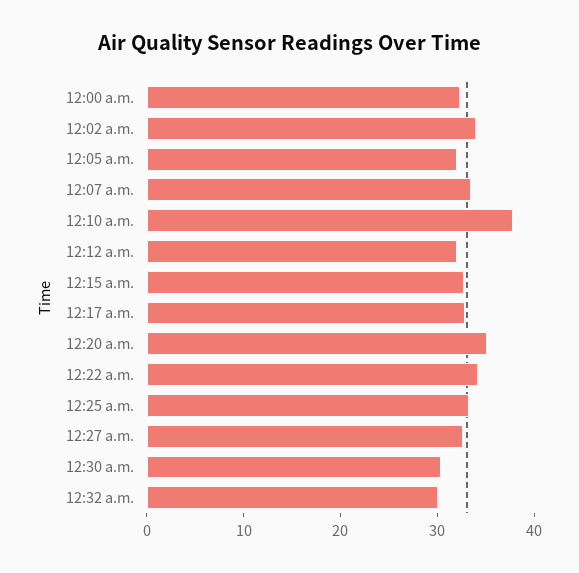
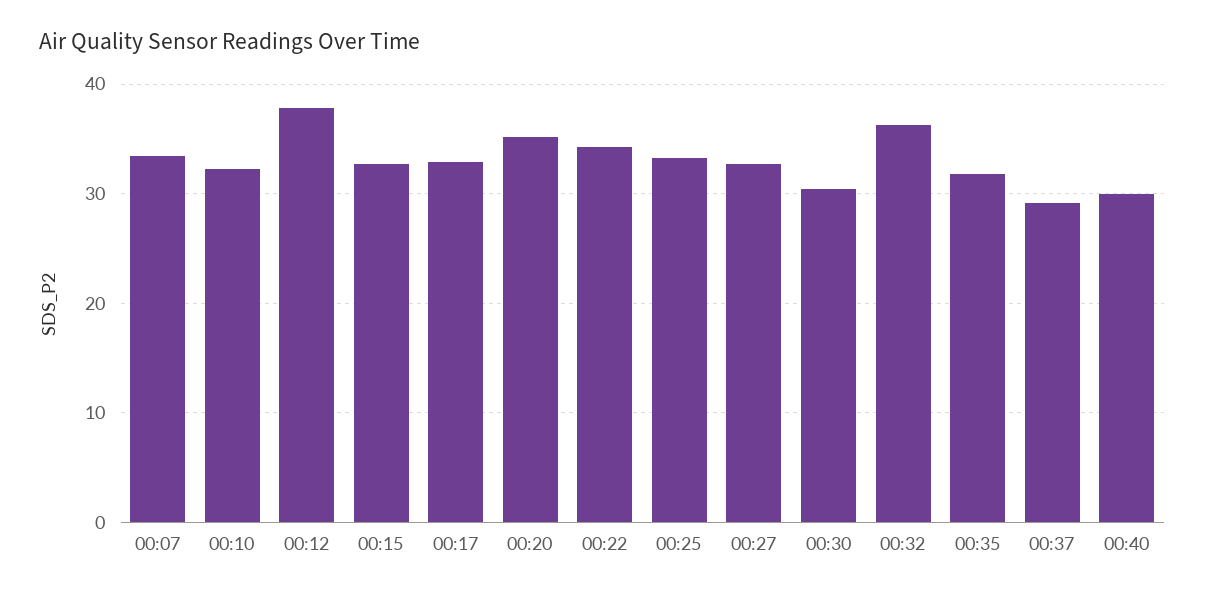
12:00 a.m.: 32 -> none
12:02 a.m.: 34 -> none
12:05 a.m.: 32 -> none
12:10 a.m.: 38 -> 32
12:12 a.m.: 32 -> 38
12:32 a.m.: 30 -> 36
00:35: none -> 32
00:37: none -> 29
00:40: none -> 30

